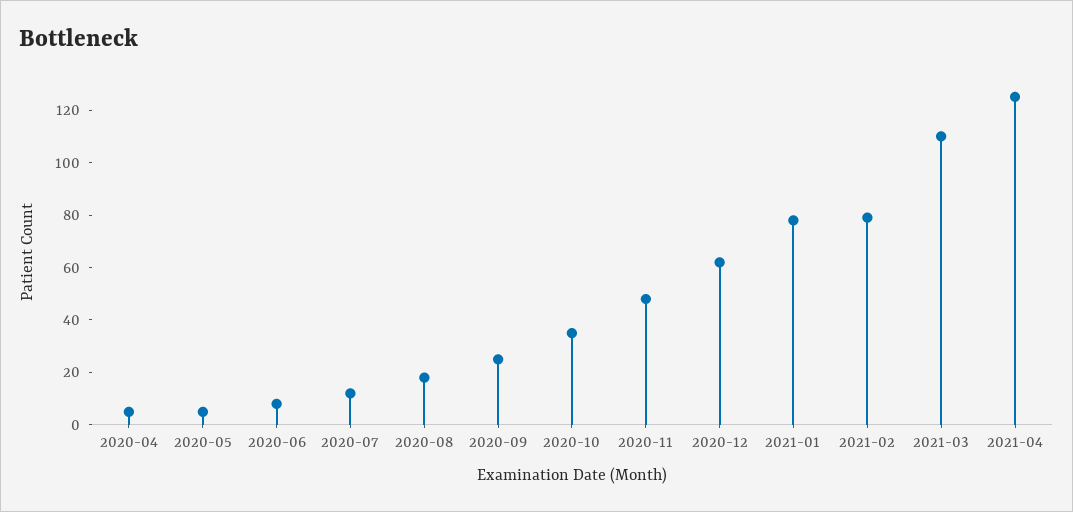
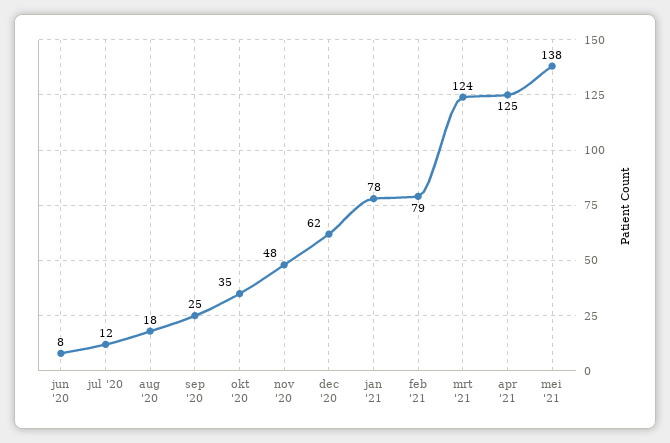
2020-04: 5 -> none
2020-05: 5 -> none
2021-03: 110 -> 124
mei '21: none -> 138

